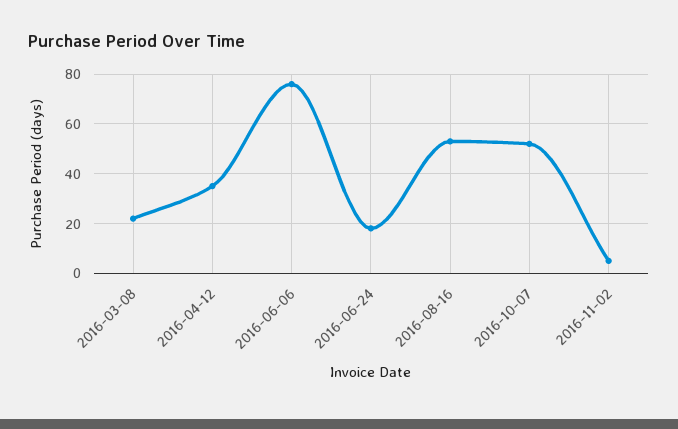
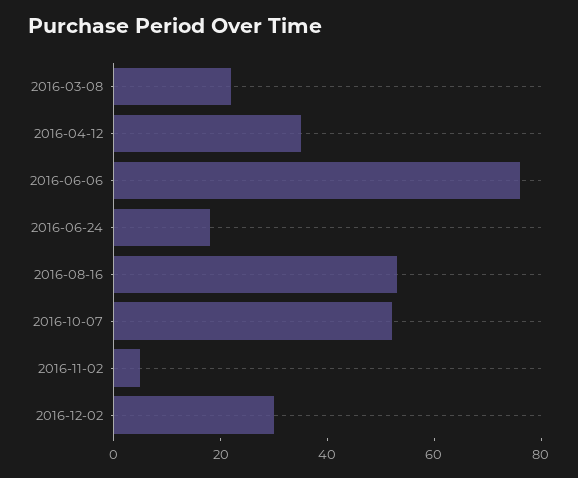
2016-12-02: none -> 30

